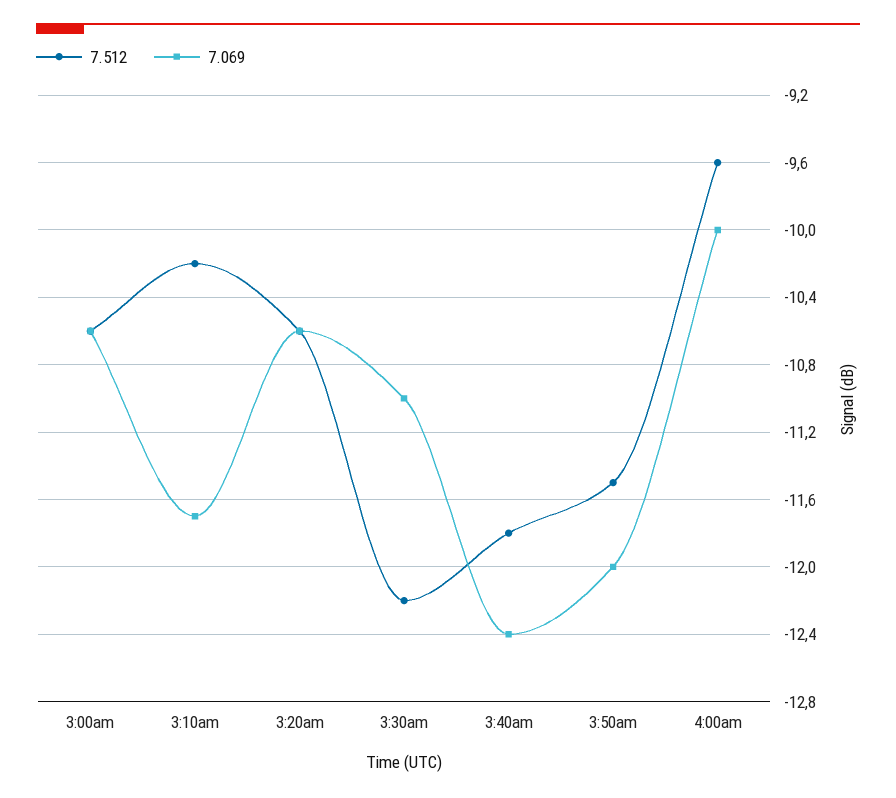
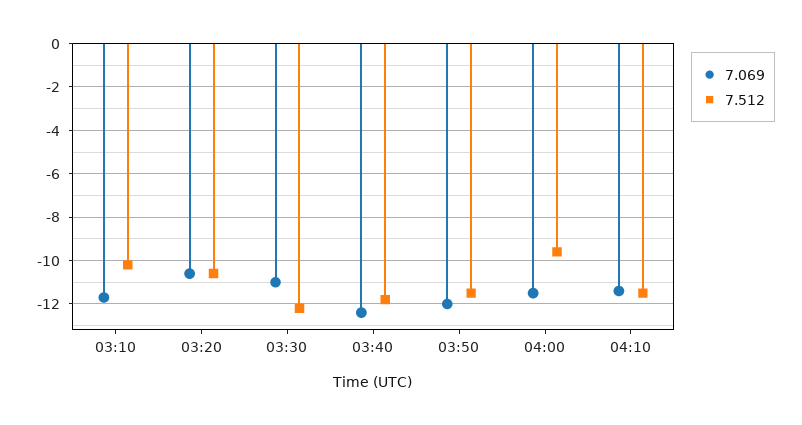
7.512, 3:00am: -10.6 -> none
7.069, 3:00am: -10.6 -> none
7.069, 4:00am: -10 -> -11.5
7.069, 04:10: none -> -11.5
7.512, 04:10: none -> -11.5

